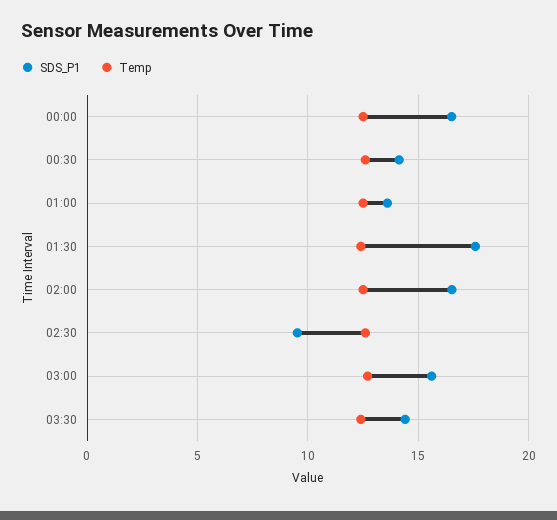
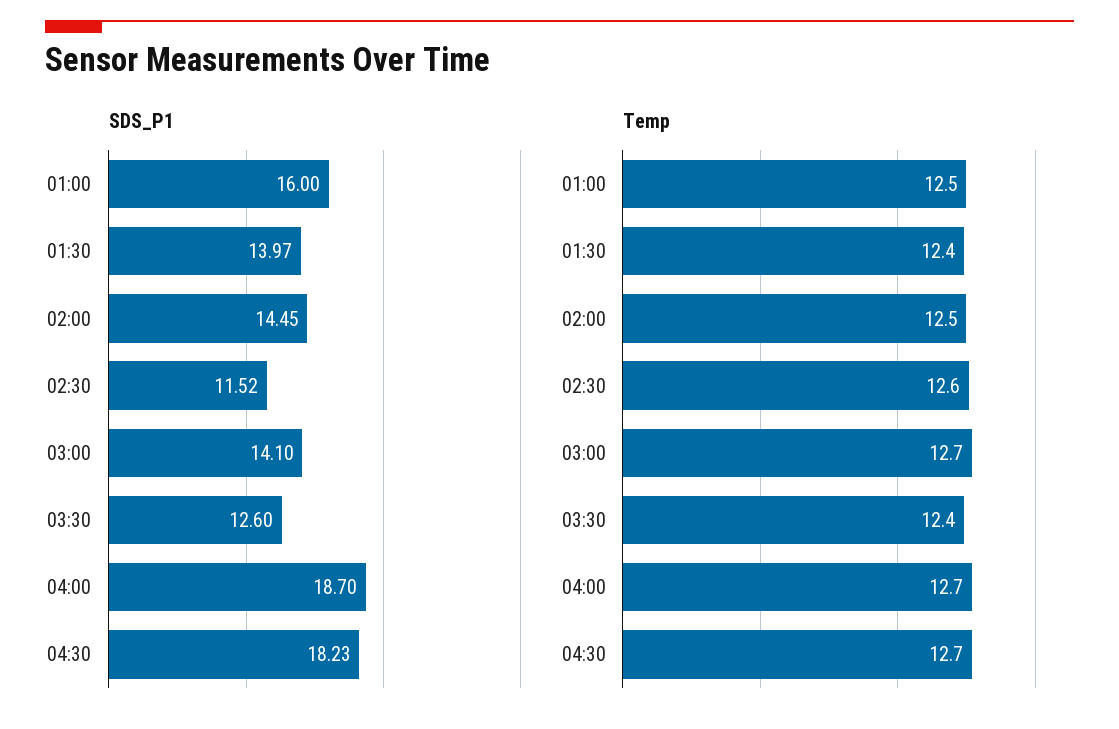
SDS_P1, 00:00: 16.5 -> none
Temp, 00:00: 12.5 -> none
SDS_P1, 00:30: 14 -> none
Temp, 00:30: 12.5 -> none
SDS_P1, 01:00: 13.5 -> 16
SDS_P1, 01:30: 17.5 -> 13.97
SDS_P1, 02:00: 16.5 -> 14.45
SDS_P1, 02:30: 9.5 -> 11.52
SDS_P1, 03:00: 15.5 -> 14.1
SDS_P1, 03:30: 14.5 -> 12.6
SDS_P1, 04:00: none -> 18.7
SDS_P1, 04:30: none -> 18.23
Temp, 04:00: none -> 12.7
Temp, 04:30: none -> 12.7

